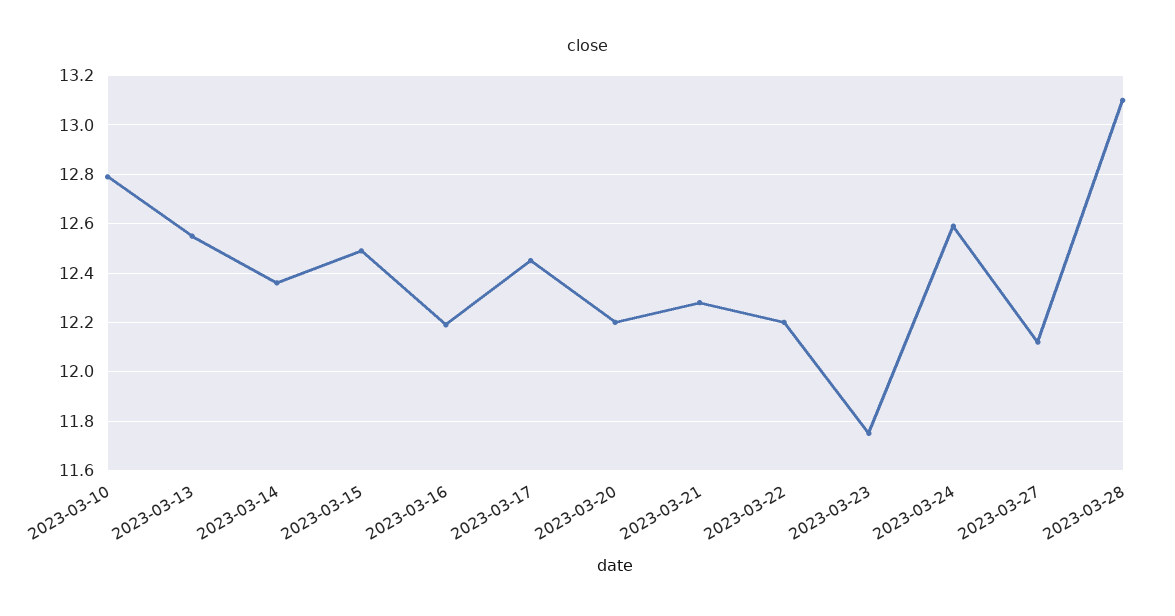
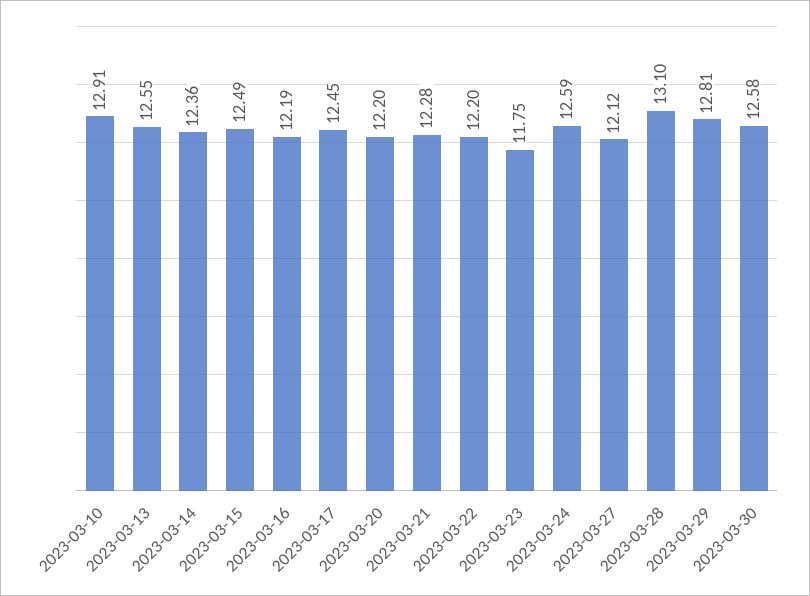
2023-03-10: 12.8 -> 12.91
2023-03-29: none -> 12.81
2023-03-30: none -> 12.58

